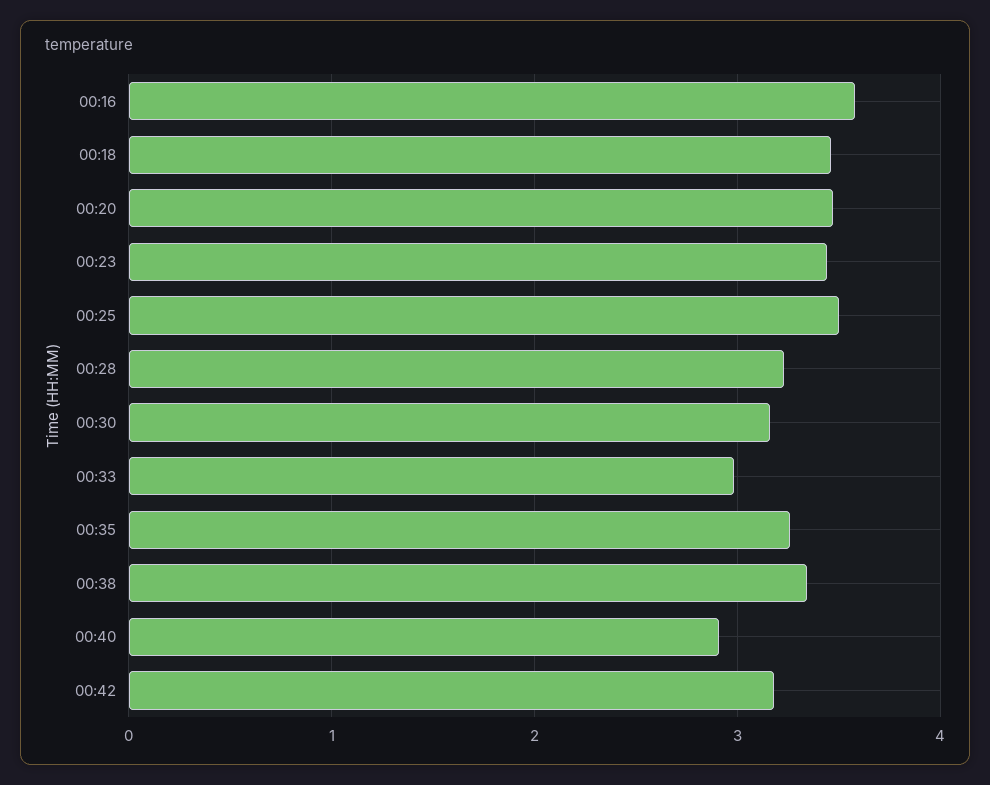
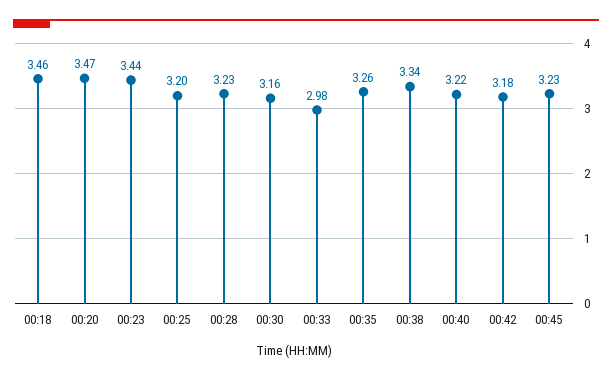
00:16: 3.6 -> none
00:25: 3.5 -> 3.2
00:40: 2.9 -> 3.22
00:45: none -> 3.23

